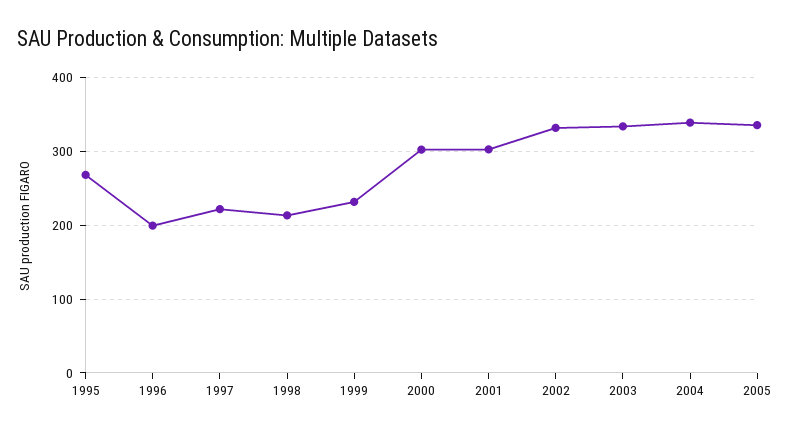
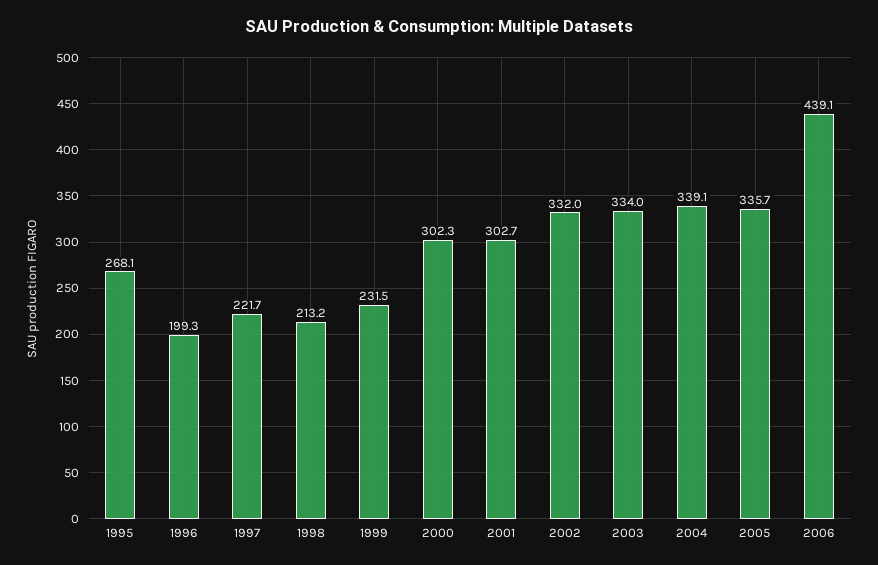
2006: none -> 439.1

